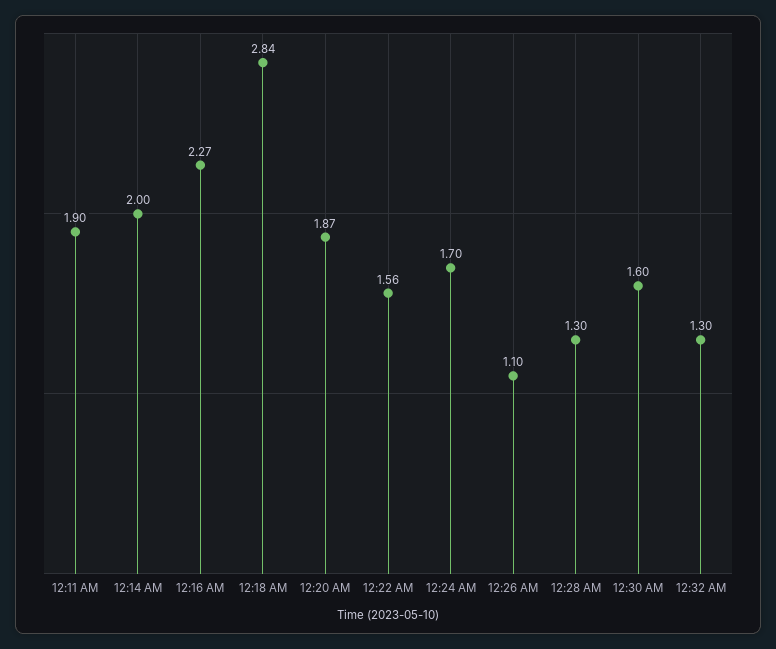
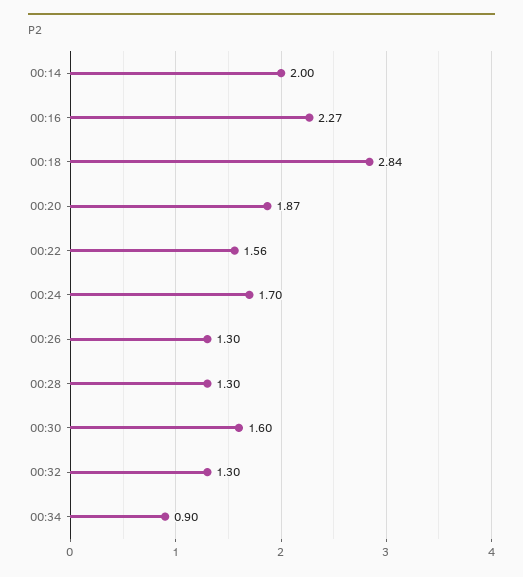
12:11 AM: 1.9 -> none
12:26 AM: 1.1 -> 1.3
00:34: none -> 0.9

